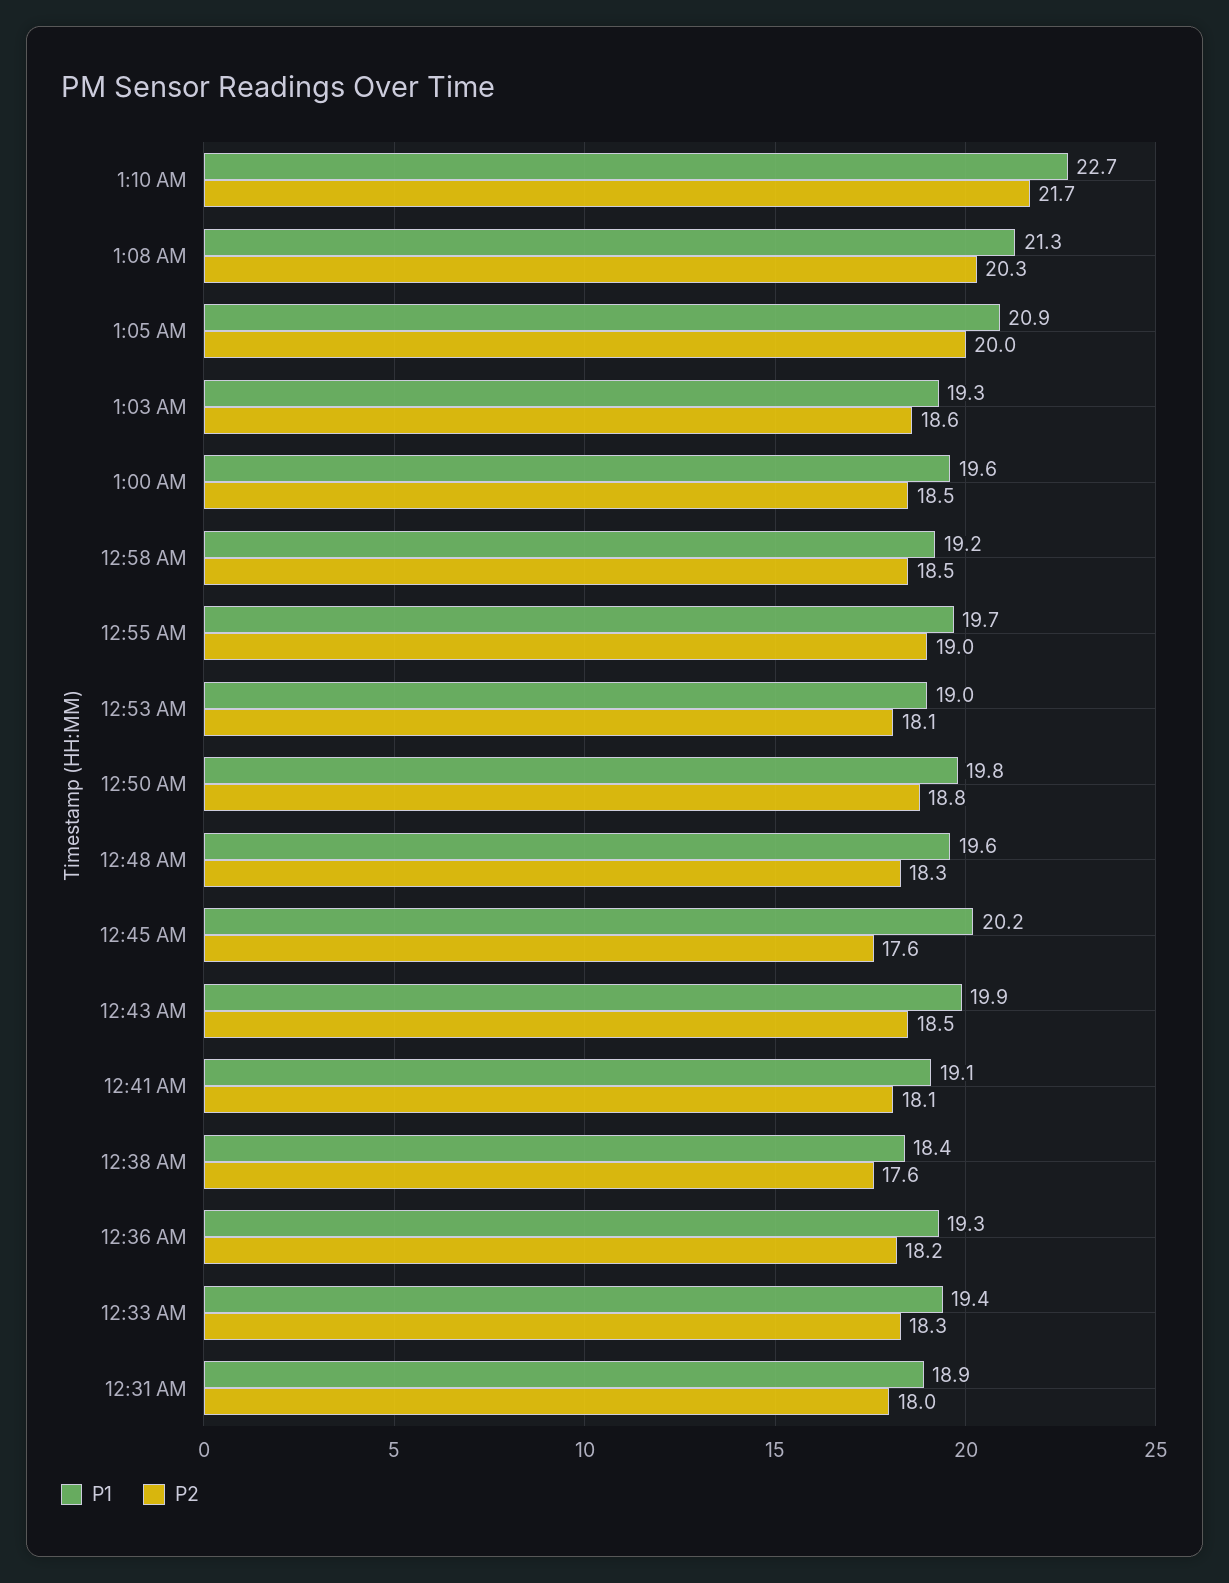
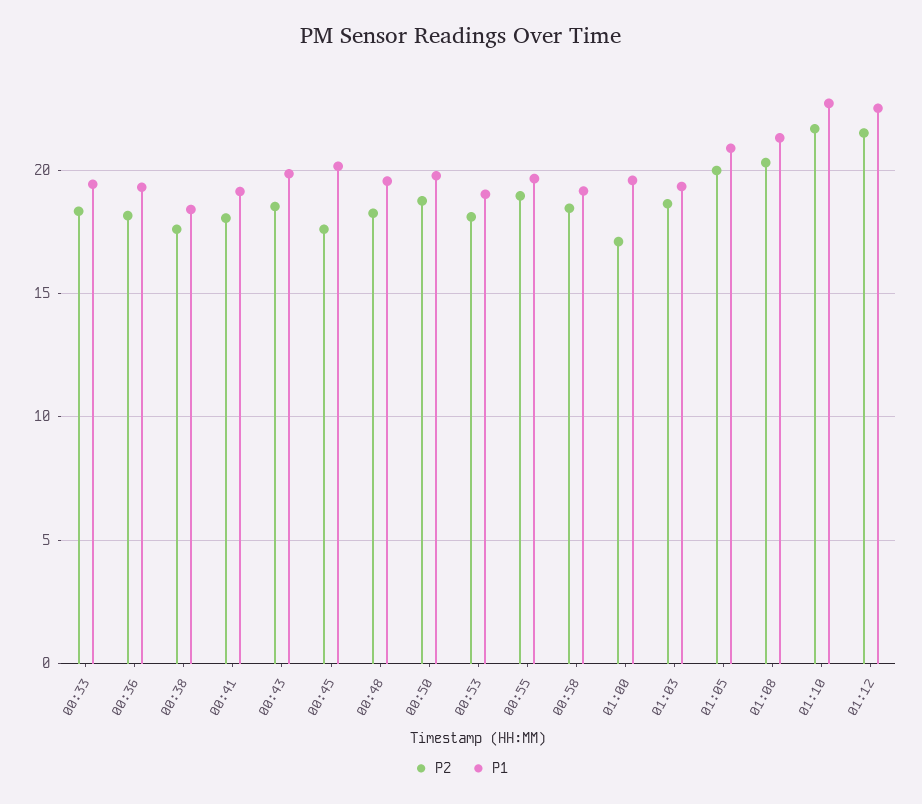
P2, 1:00 AM: 18.5 -> 17
P1, 12:31 AM: 18.9 -> none
P2, 12:31 AM: 18 -> none
P2, 01:12: none -> 21.5
P1, 01:12: none -> 22.5

